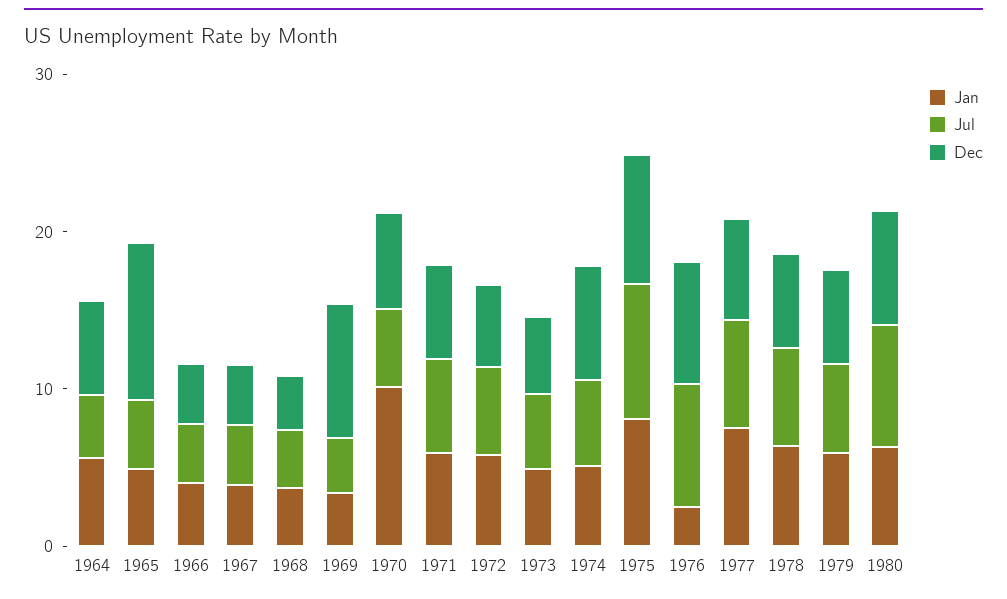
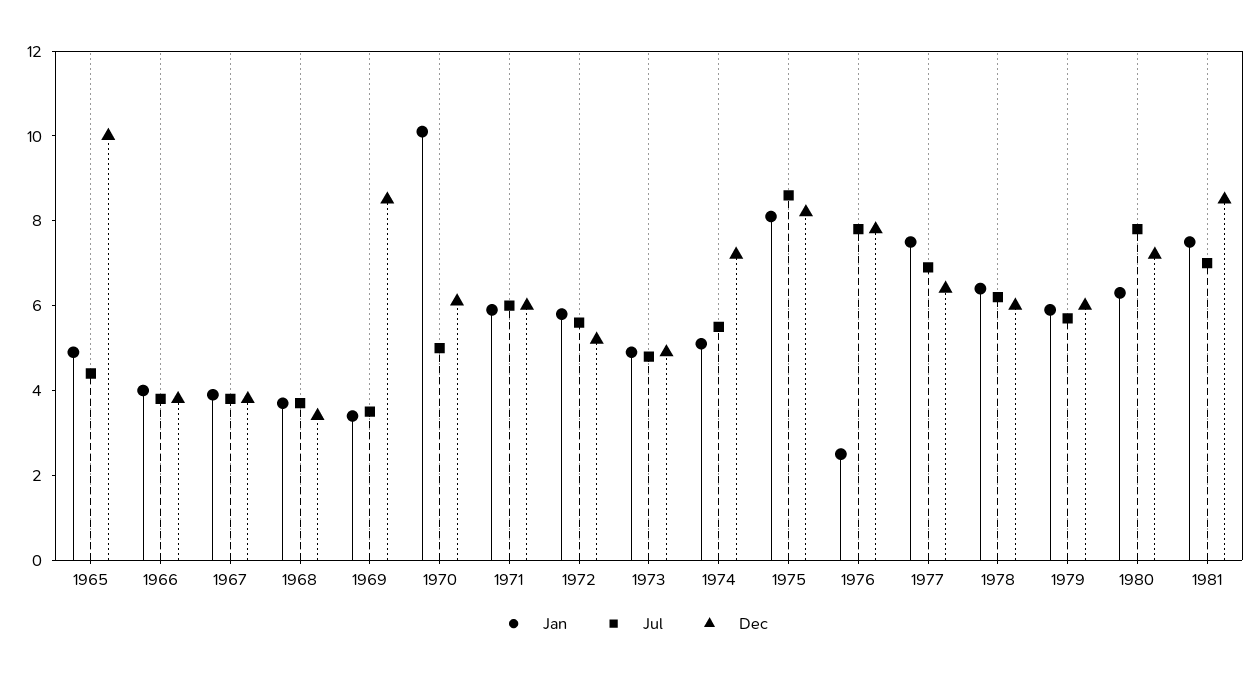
Jan, 1964: 6 -> none
Jul, 1964: 4 -> none
Dec, 1964: 6 -> none
Jan, 1981: none -> 7.5
Jul, 1981: none -> 7
Dec, 1981: none -> 8.5

